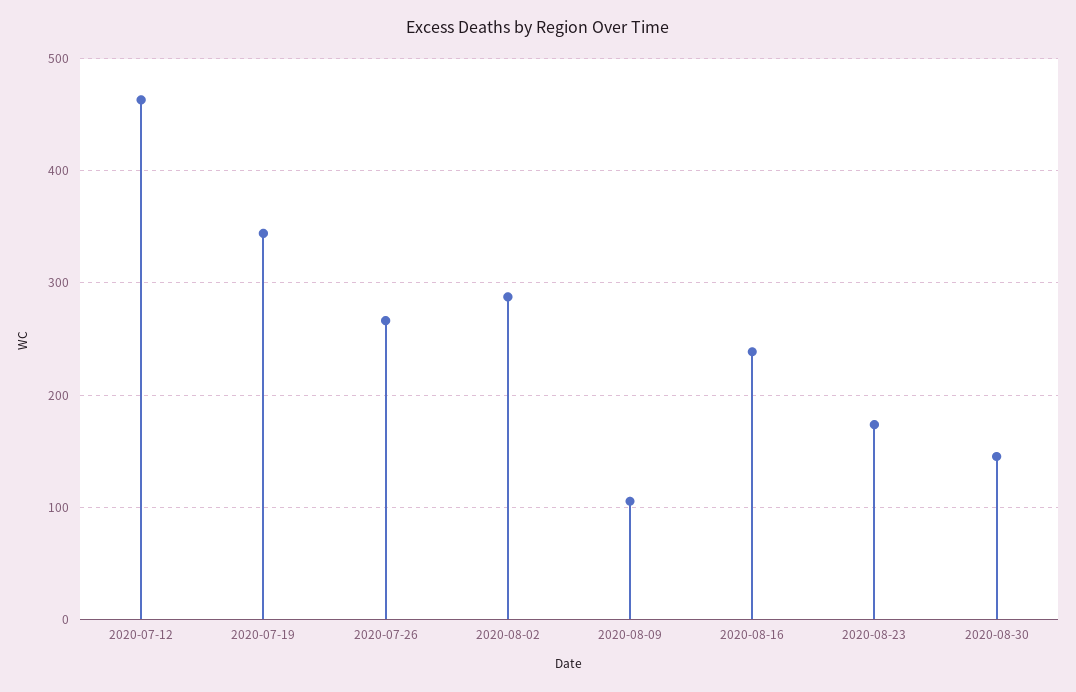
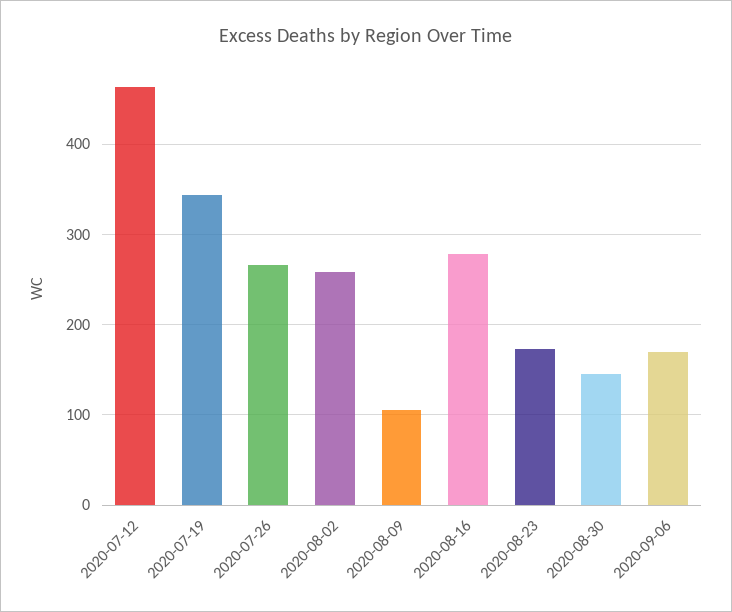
2020-08-02: 290 -> 260
2020-08-16: 240 -> 280
2020-09-06: none -> 170

